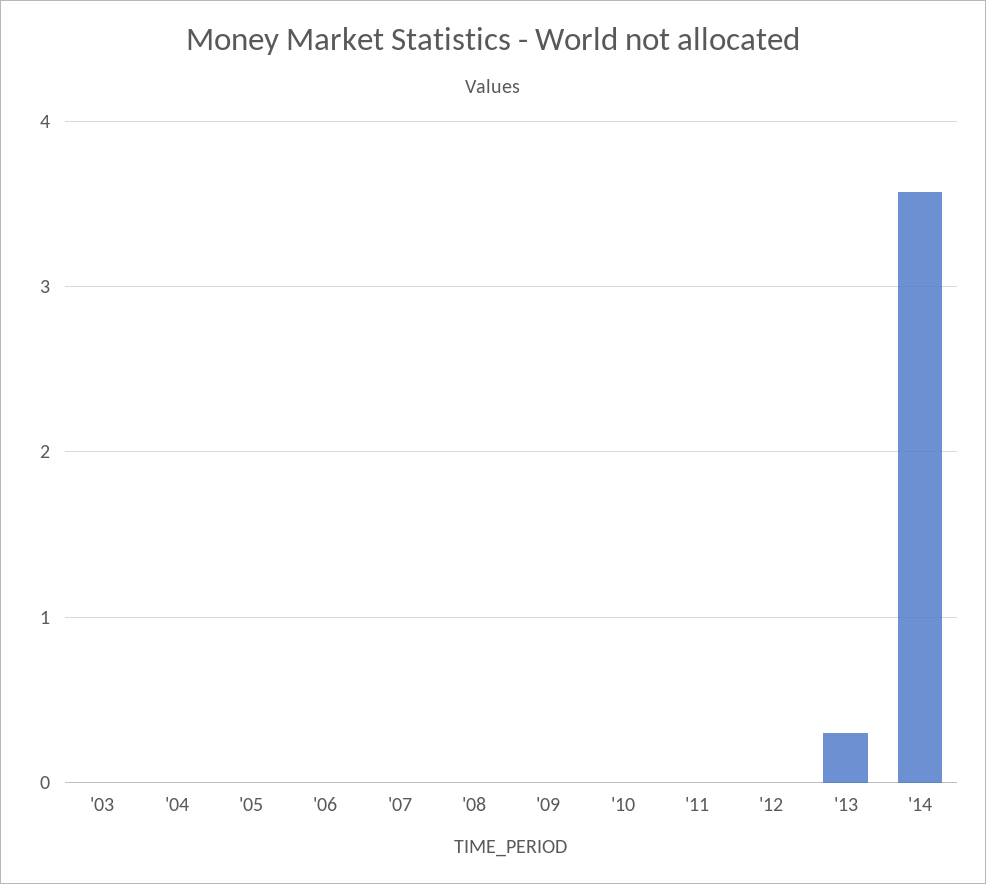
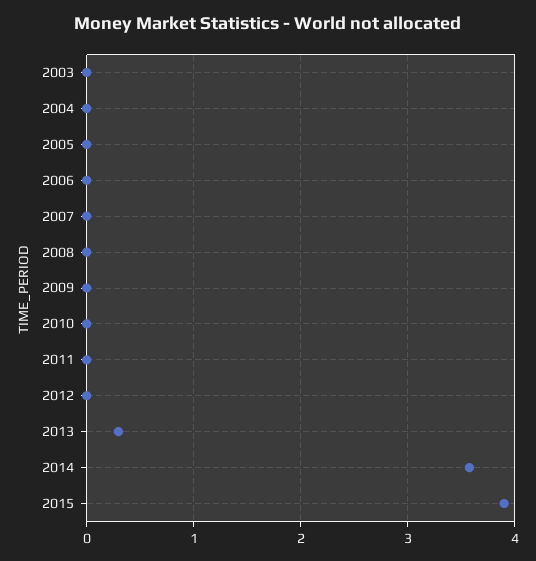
2015: none -> 3.9

